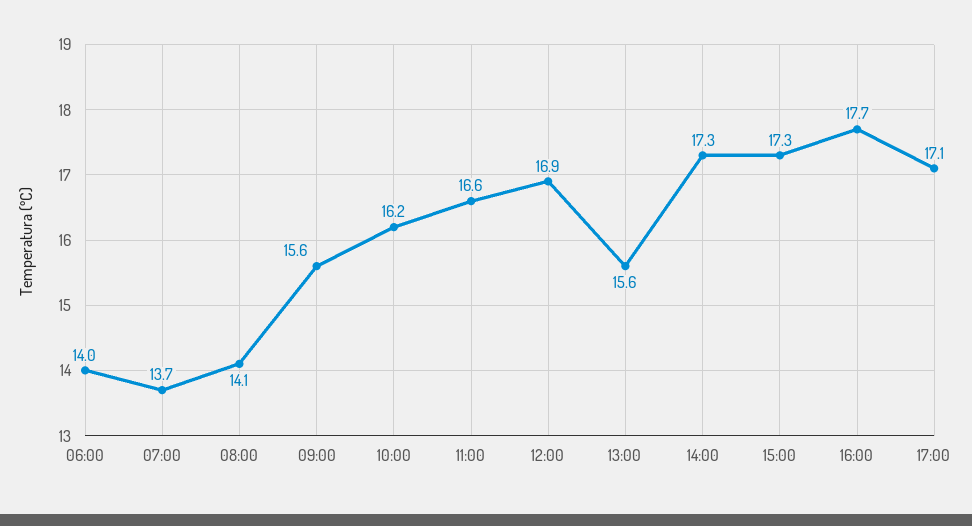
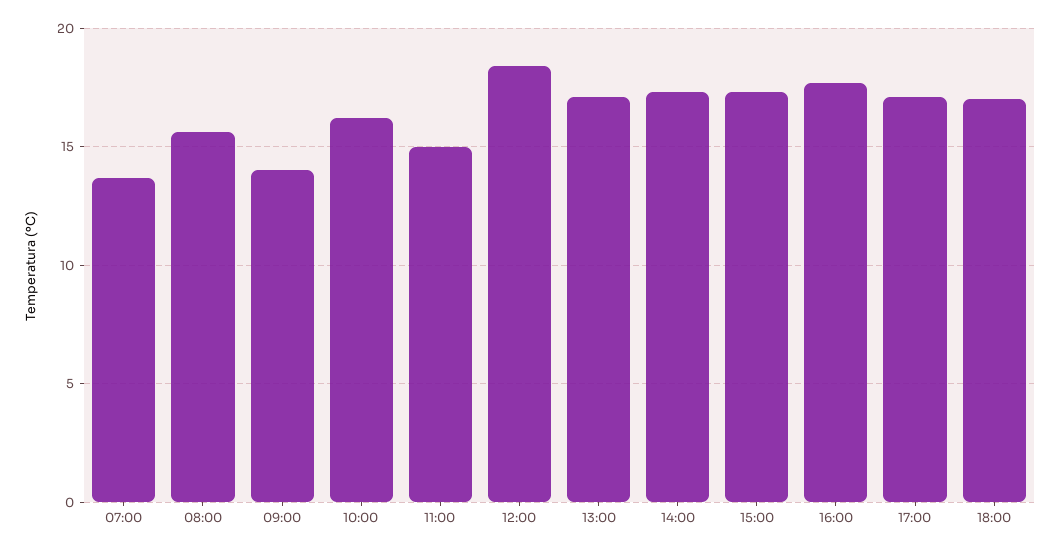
06:00: 14 -> none
08:00: 14.1 -> 15.5
09:00: 15.6 -> 14
11:00: 16.6 -> 15
12:00: 16.9 -> 18.5
13:00: 15.6 -> 17
18:00: none -> 17

